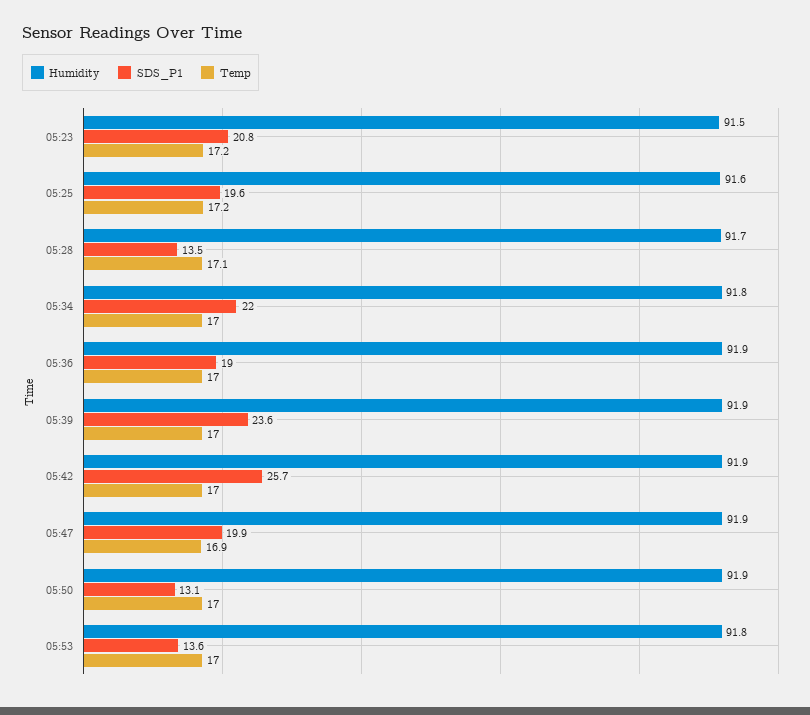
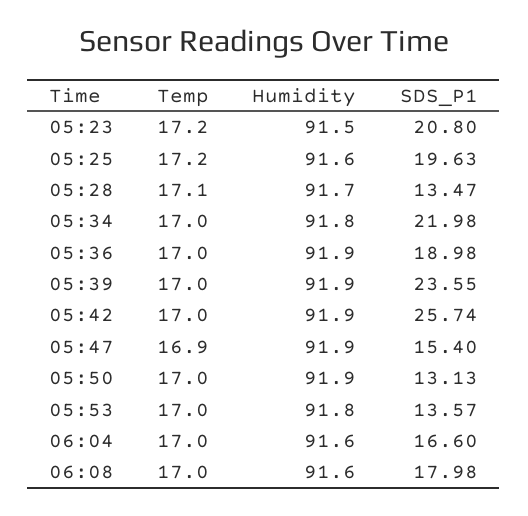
SDS_P1, 05:47: 19.9 -> 15.4
Temp, 06:04: none -> 17
Humidity, 06:04: none -> 91.6
SDS_P1, 06:04: none -> 16.6
Temp, 06:08: none -> 17
Humidity, 06:08: none -> 91.6
SDS_P1, 06:08: none -> 17.98

